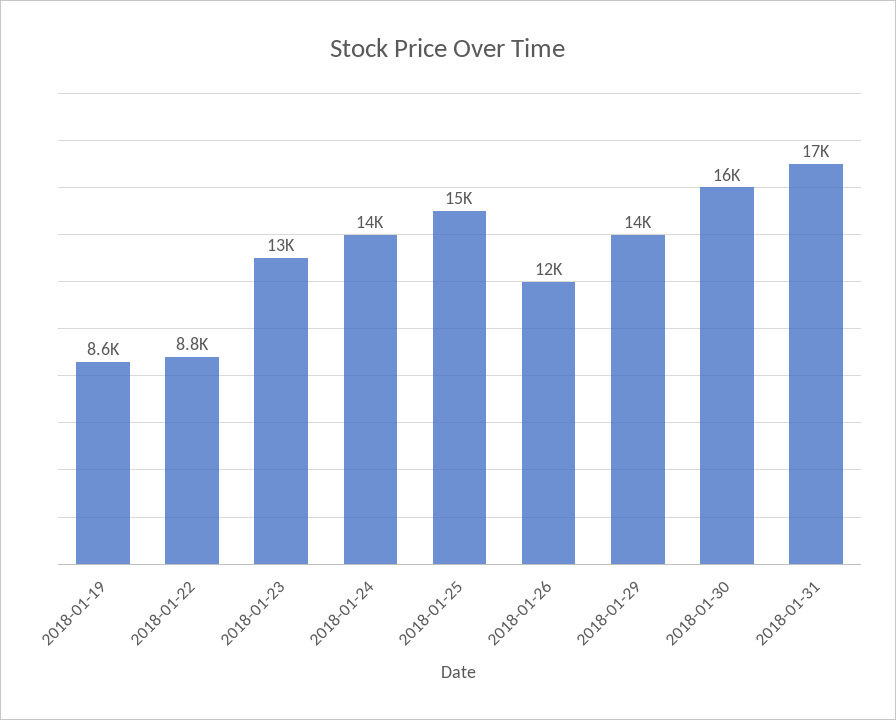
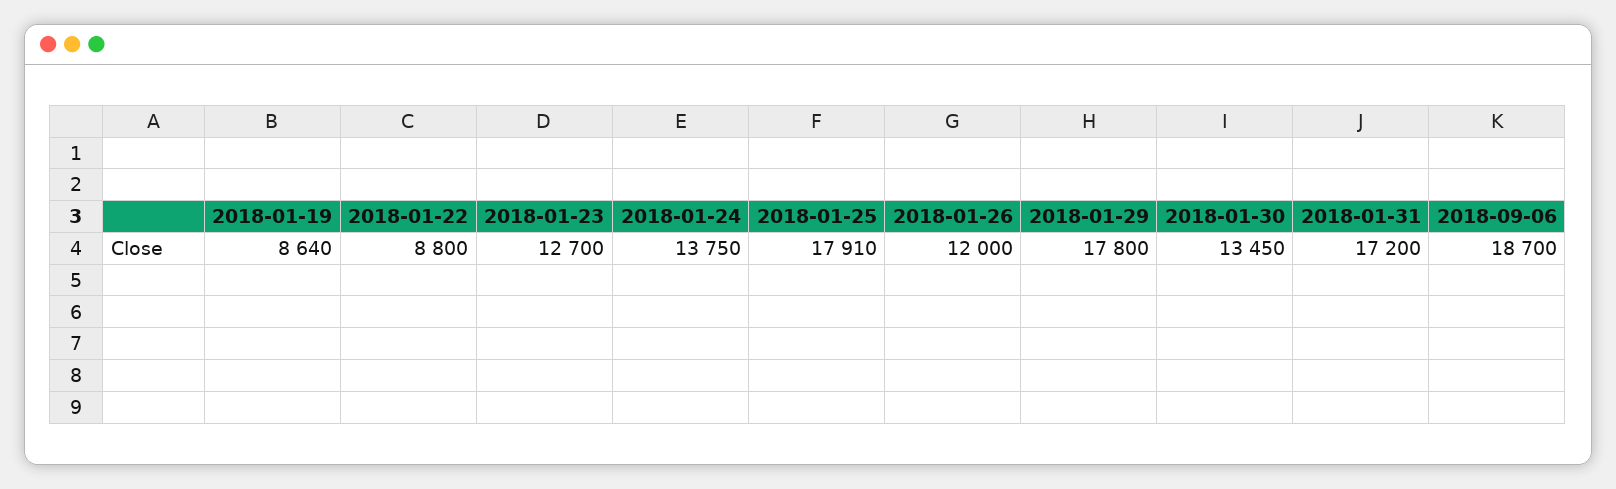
2018-01-25: 15000 -> 17910
2018-01-29: 14000 -> 17800
2018-01-30: 16000 -> 13450
2018-09-06: none -> 18700

